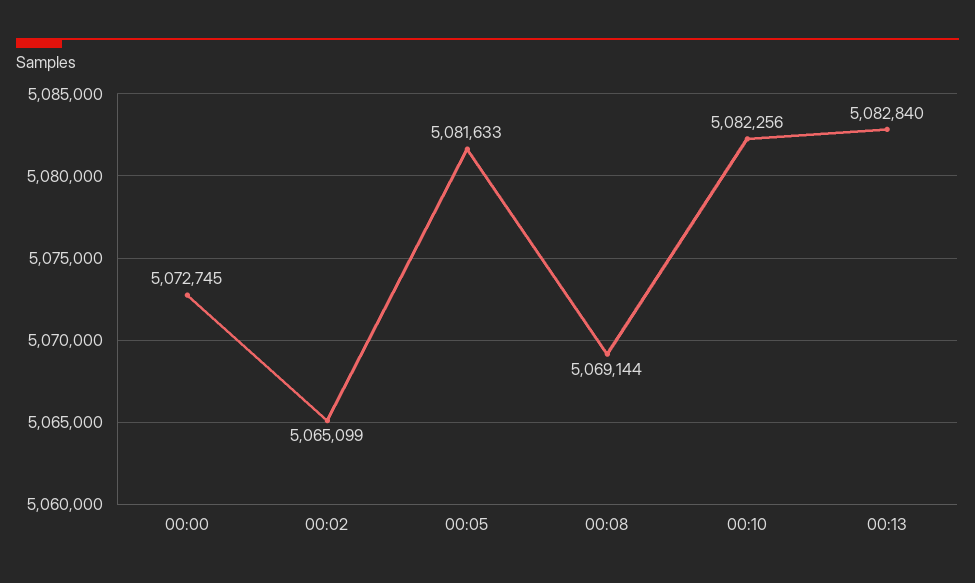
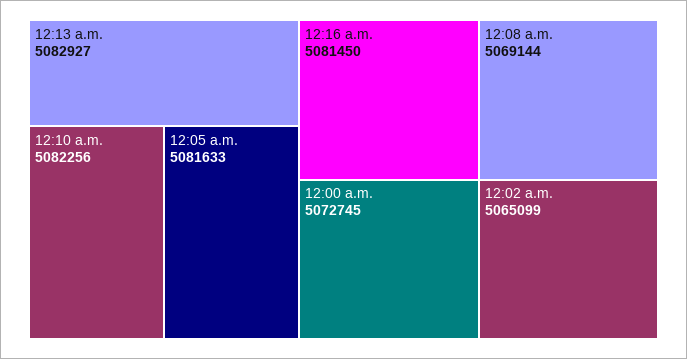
00:13: 5082840 -> 5082927
12:16 a.m.: none -> 5081450

